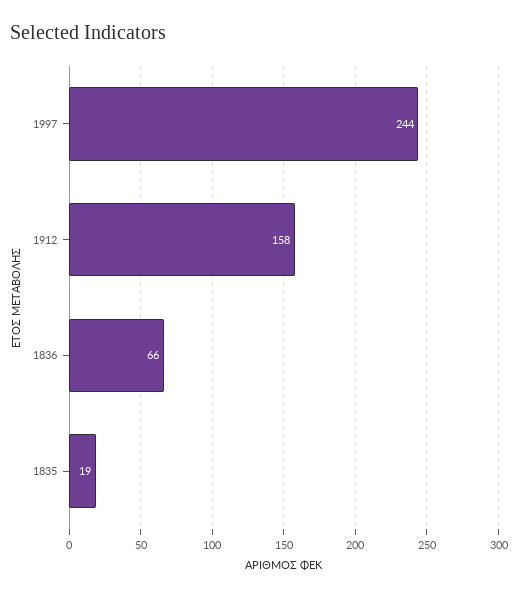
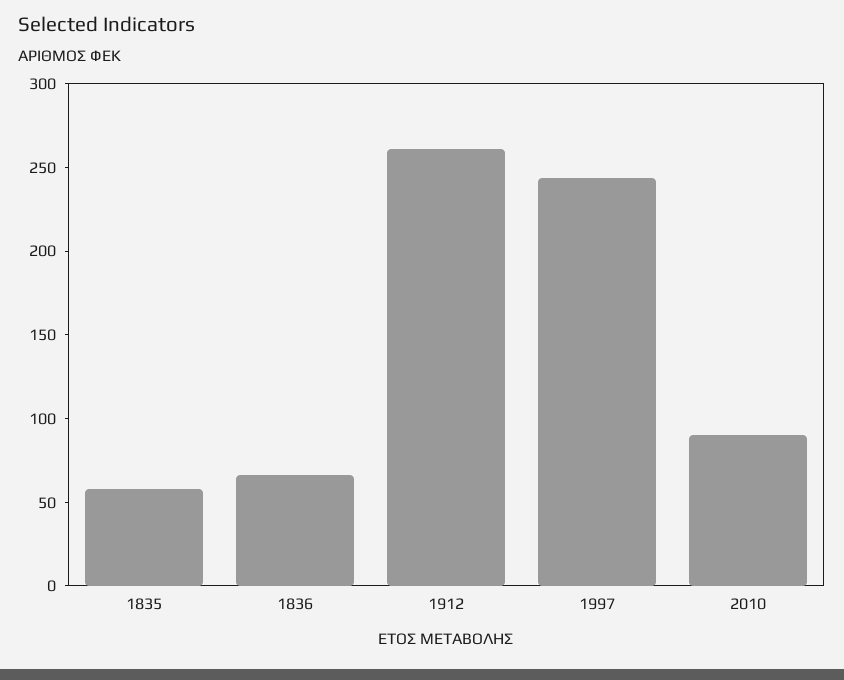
1912: 158 -> 260
1835: 19 -> 60
2010: none -> 90

